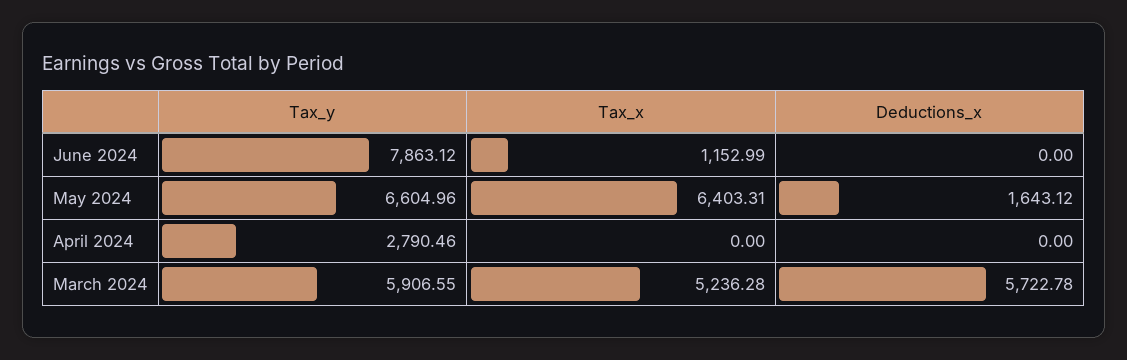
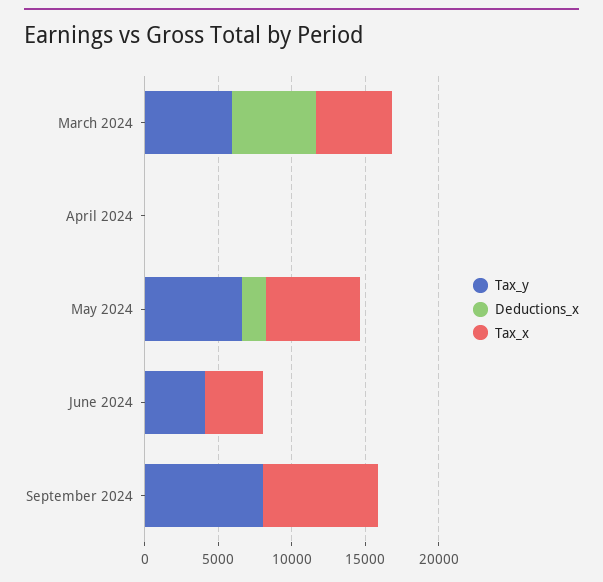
Tax_y, June 2024: 7863.12 -> 4000
Tax_x, June 2024: 1152.99 -> 4000
Tax_y, April 2024: 2790.46 -> 0
Tax_y, September 2024: none -> 8000
Deductions_x, September 2024: none -> 0
Tax_x, September 2024: none -> 8000

